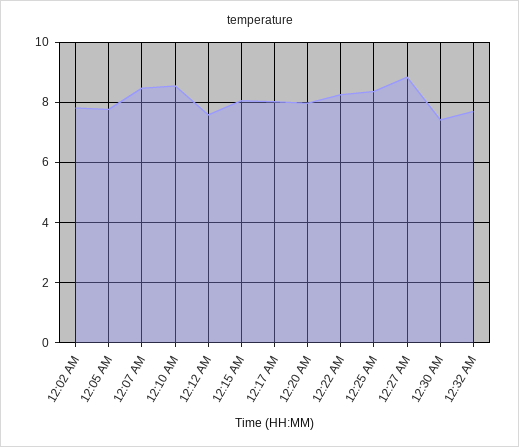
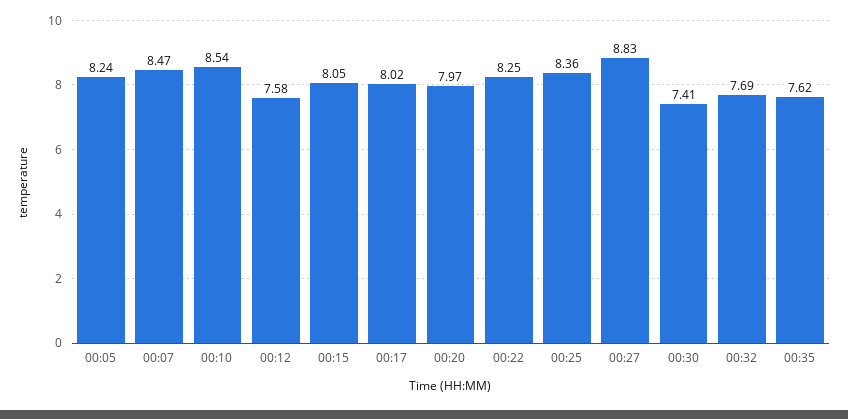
12:02 AM: 7.8 -> none
12:05 AM: 7.8 -> 8.24
00:35: none -> 7.62

